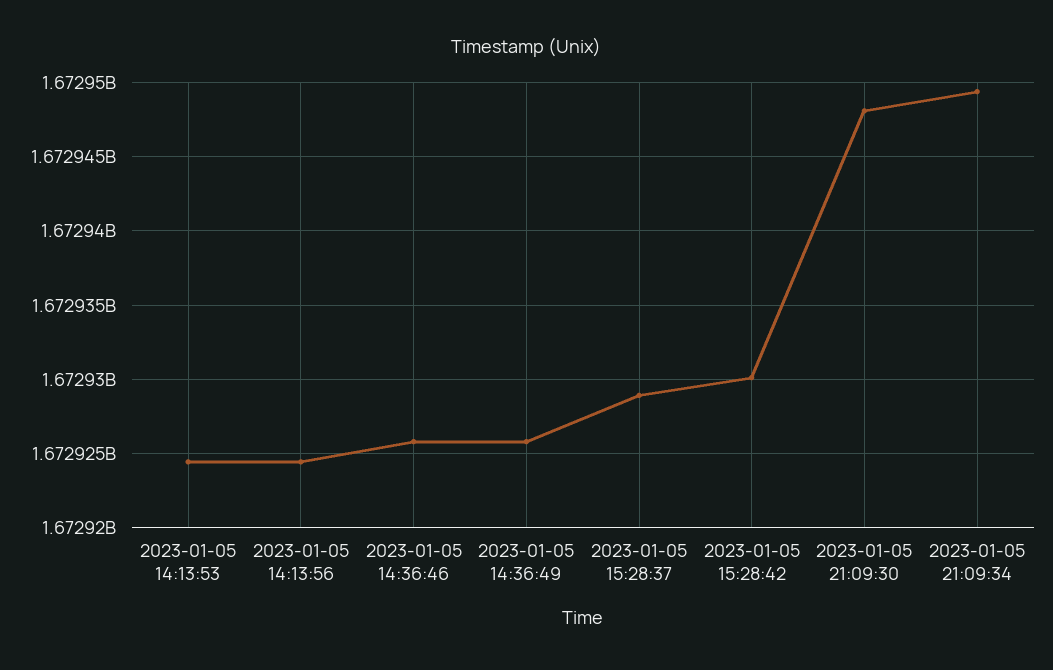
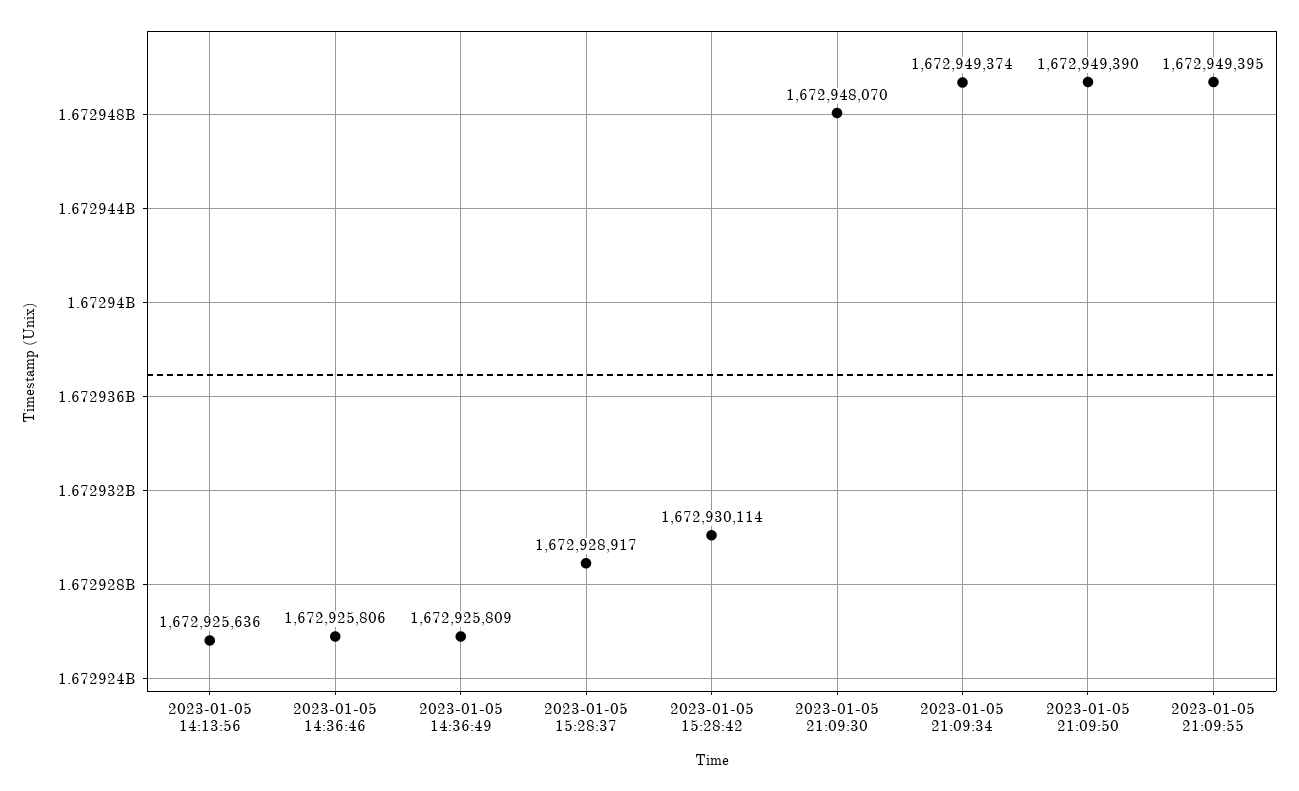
2023-01-05 14:13:53: 1672924500 -> none
2023-01-05 14:13:56: 1672924500 -> 1672925636
2023-01-05 21:09:50: none -> 1672949390
2023-01-05 21:09:55: none -> 1672949395

